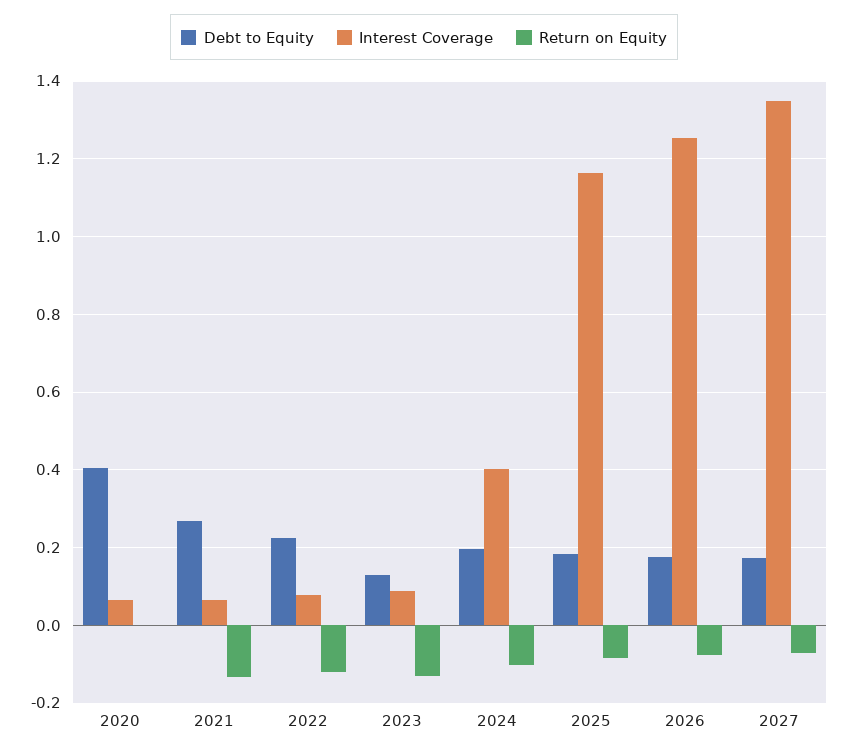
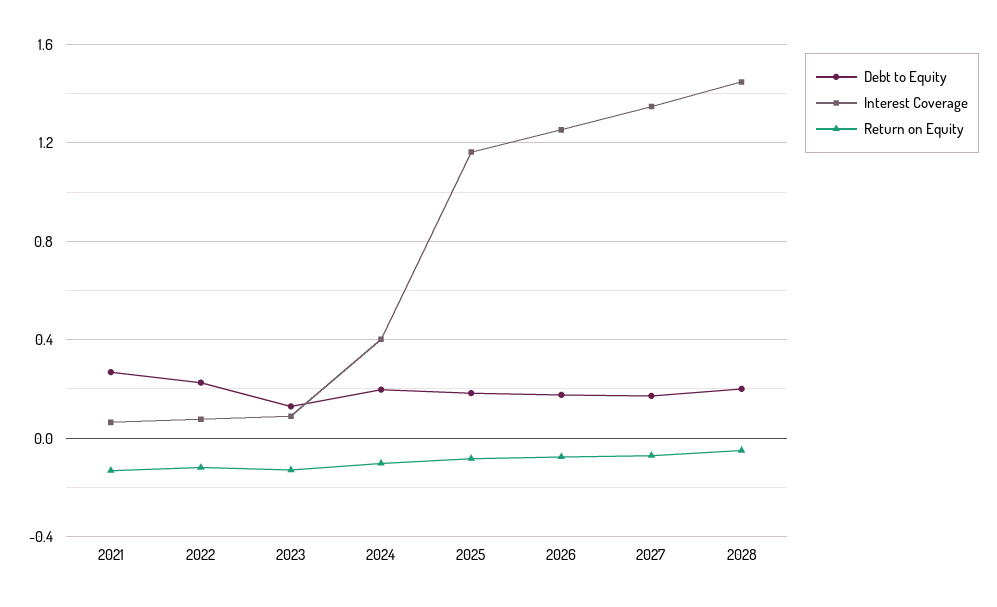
Debt to Equity, 2020: 0.4 -> none
Interest Coverage, 2020: 0.06 -> none
Return on Equity, 2020: 0 -> none
Debt to Equity, 2028: none -> 0.2
Interest Coverage, 2028: none -> 1.45
Return on Equity, 2028: none -> -0.05

